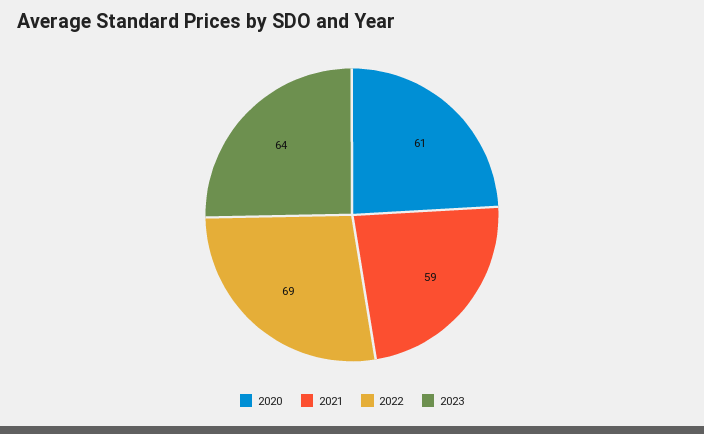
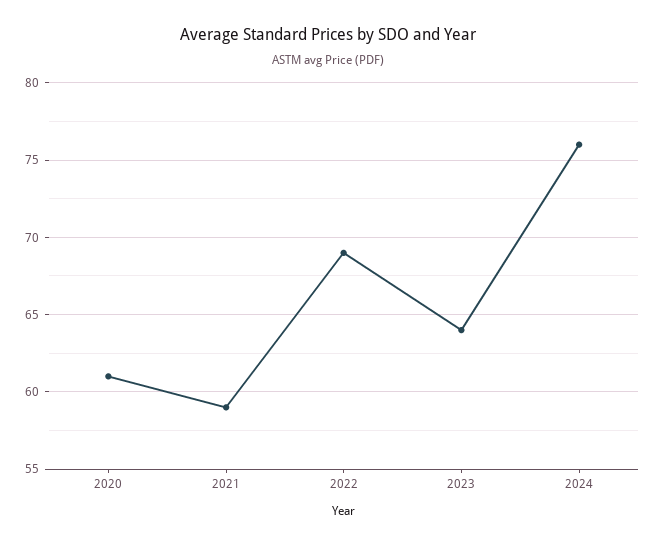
2024: none -> 76

